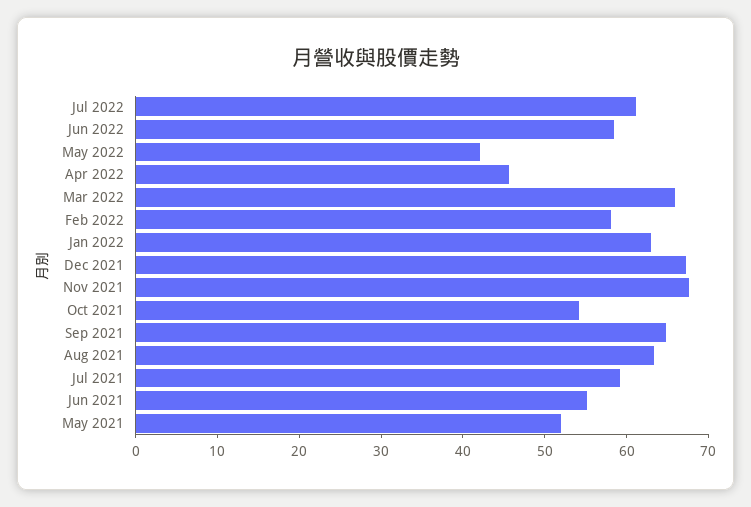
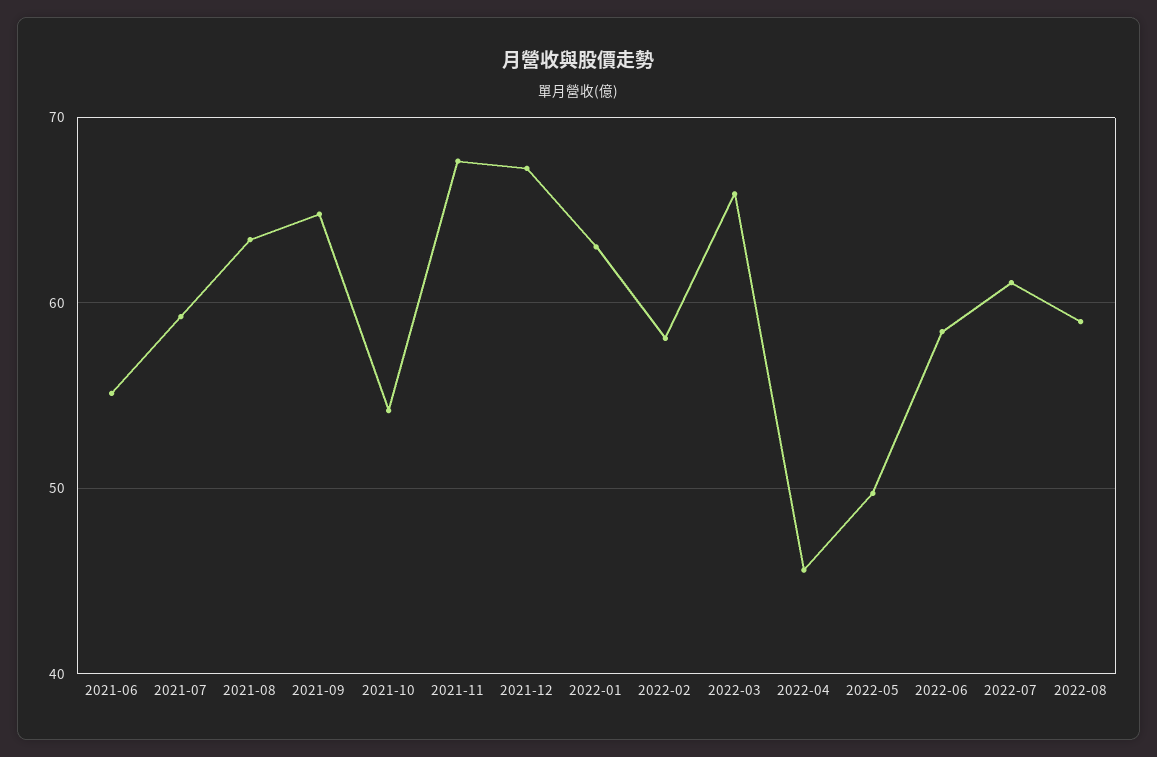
May 2022: 42 -> 50
May 2021: 52 -> none
2022-08: none -> 59

